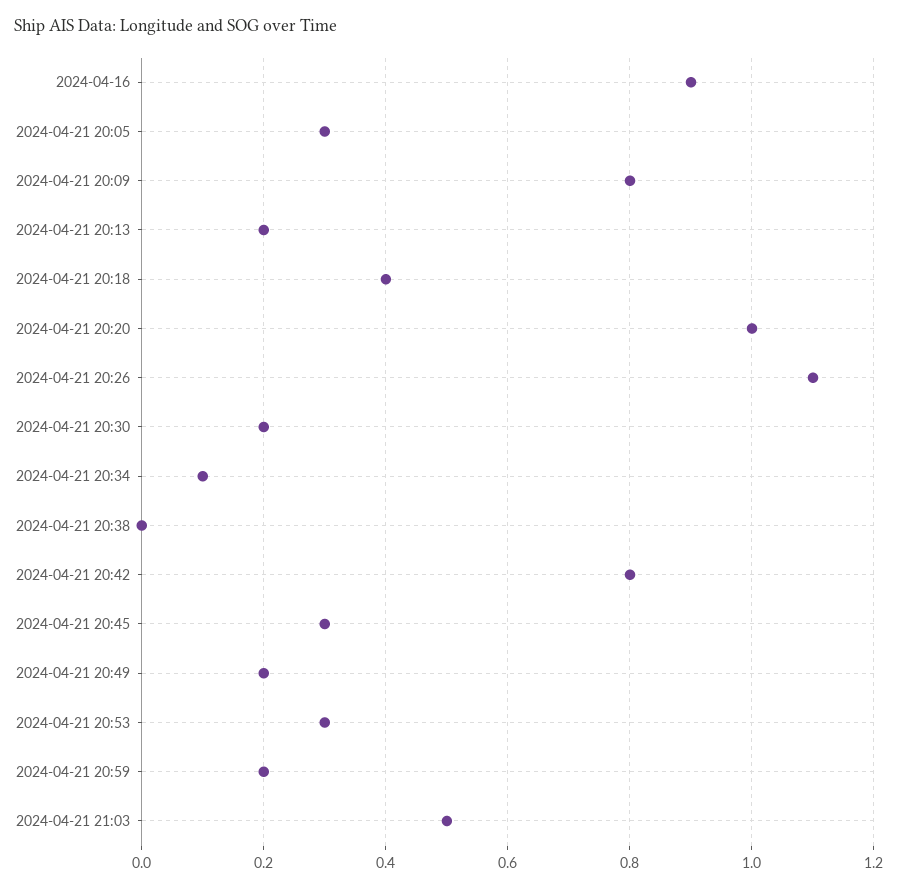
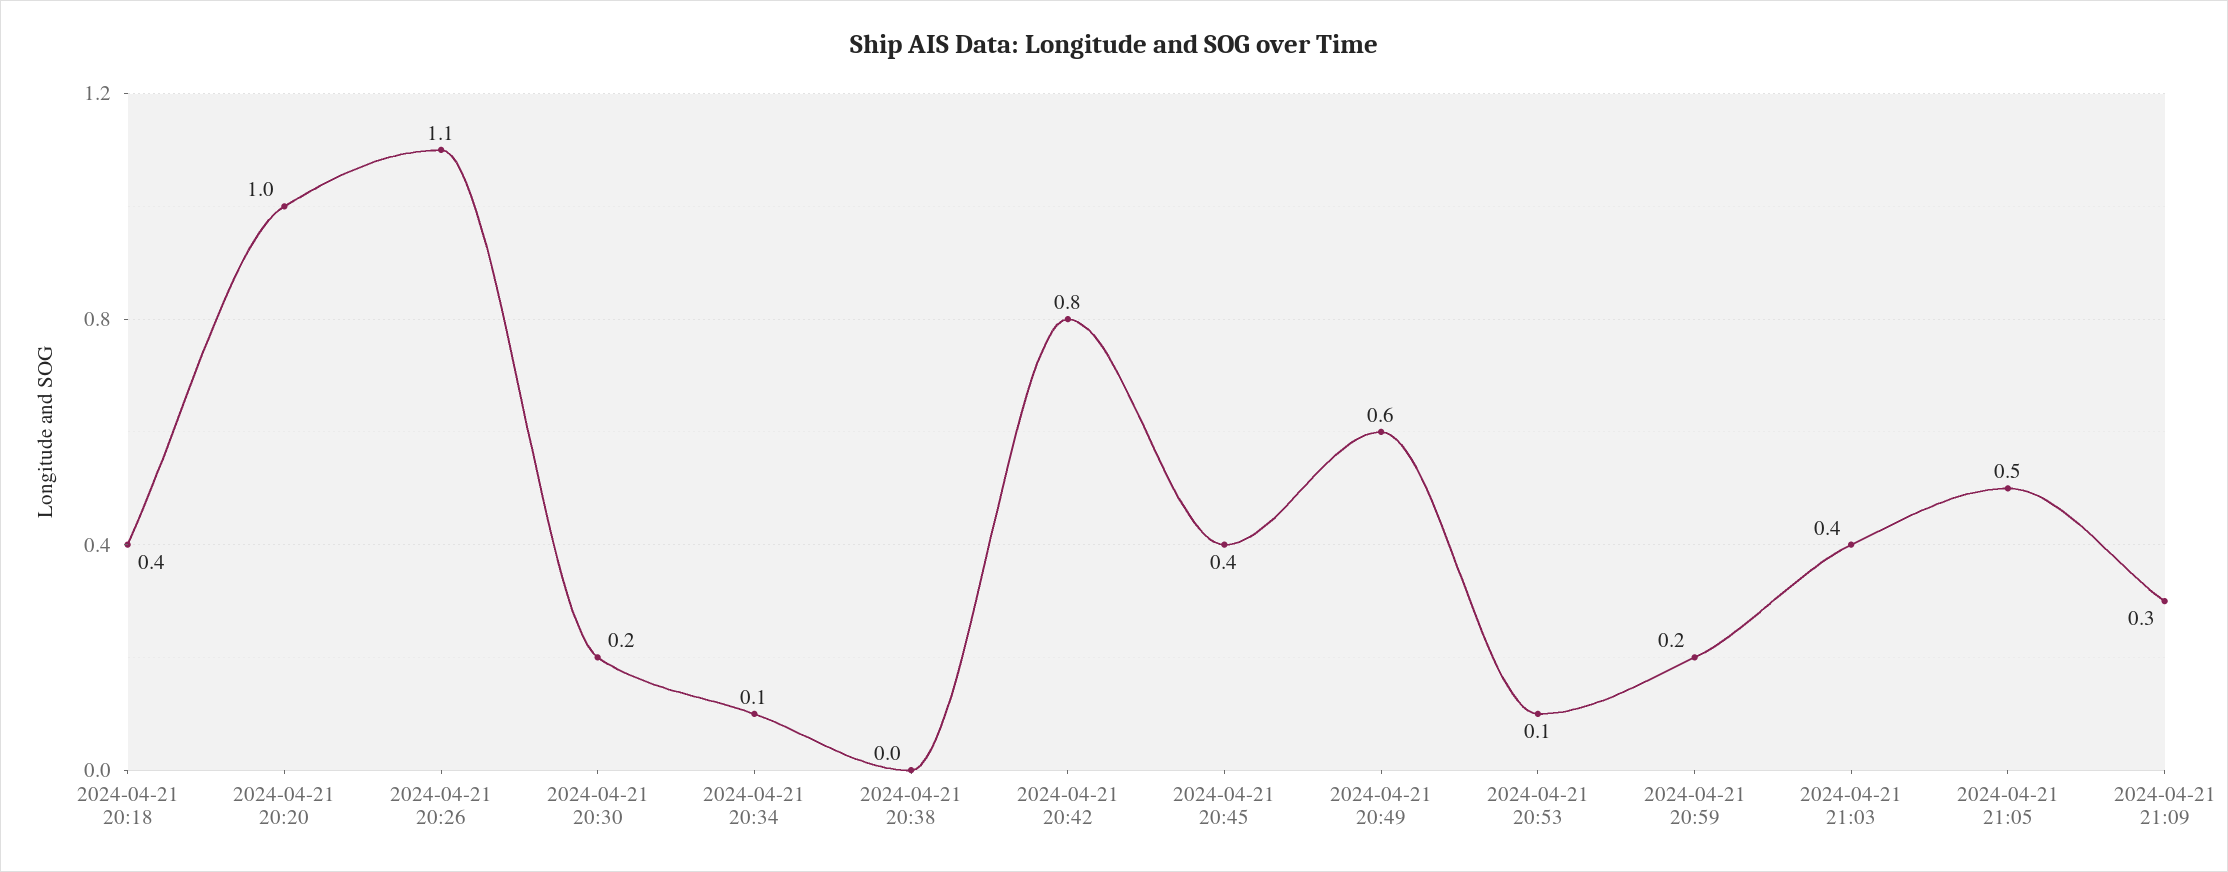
2024-04-16: 0.9 -> none
2024-04-21 20:05: 0.3 -> none
2024-04-21 20:09: 0.8 -> none
2024-04-21 20:13: 0.2 -> none
2024-04-21 20:45: 0.3 -> 0.4
2024-04-21 20:49: 0.2 -> 0.6
2024-04-21 20:53: 0.3 -> 0.1
2024-04-21 21:03: 0.5 -> 0.4
2024-04-21 21:05: none -> 0.5
2024-04-21 21:09: none -> 0.3

